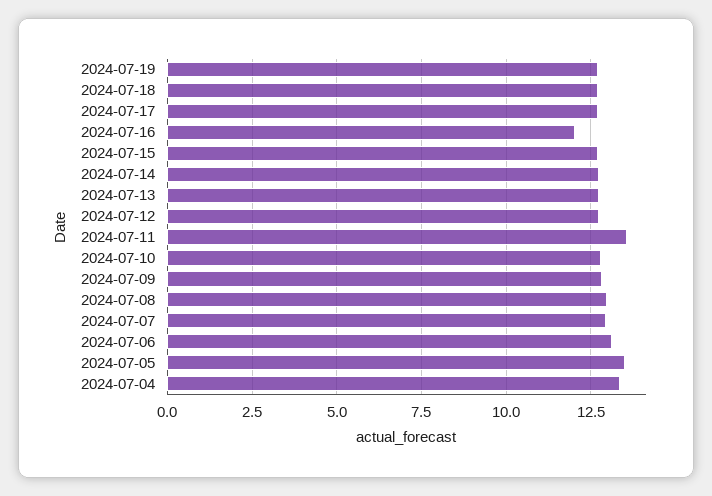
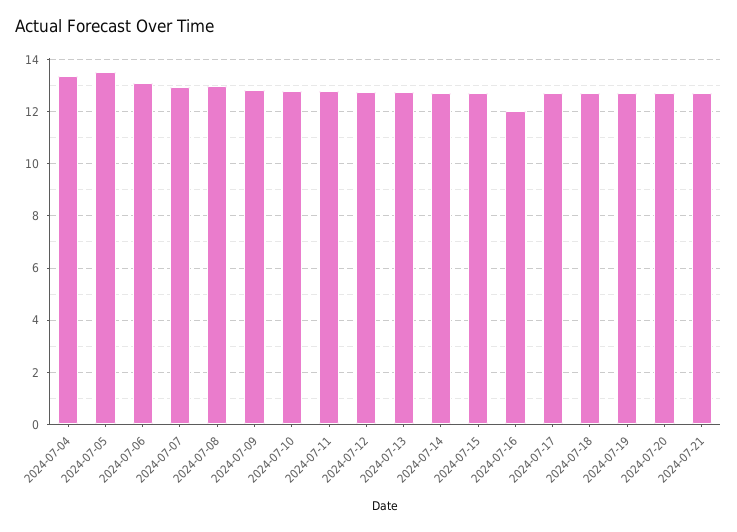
2024-07-11: 13.5 -> 12.75
2024-07-20: none -> 12.75
2024-07-21: none -> 12.75

